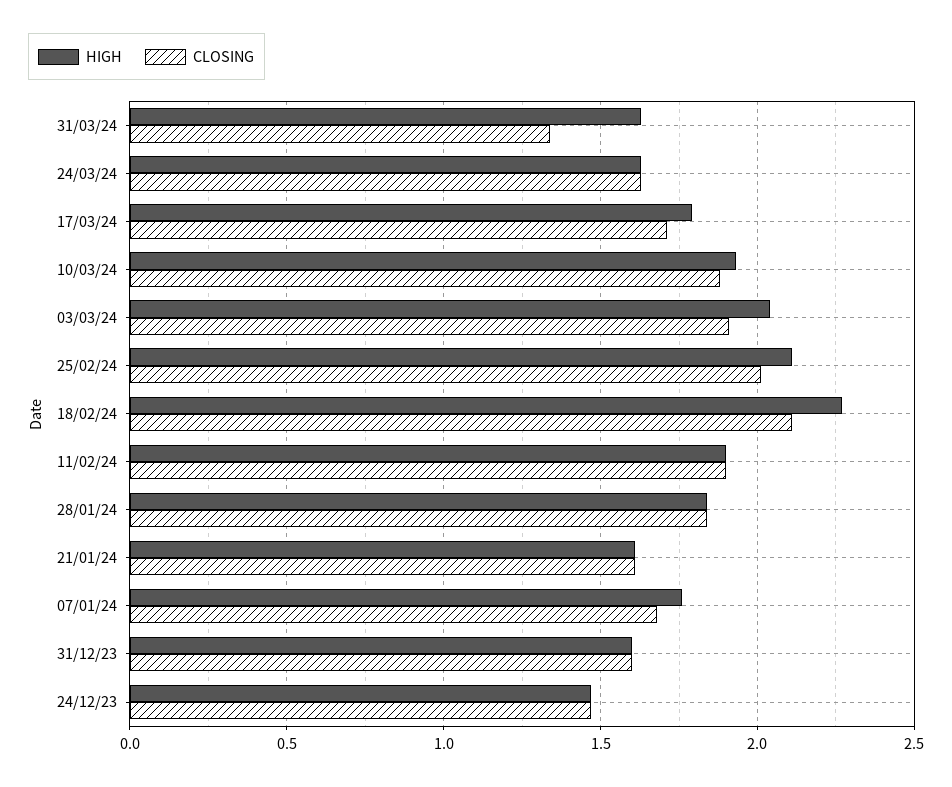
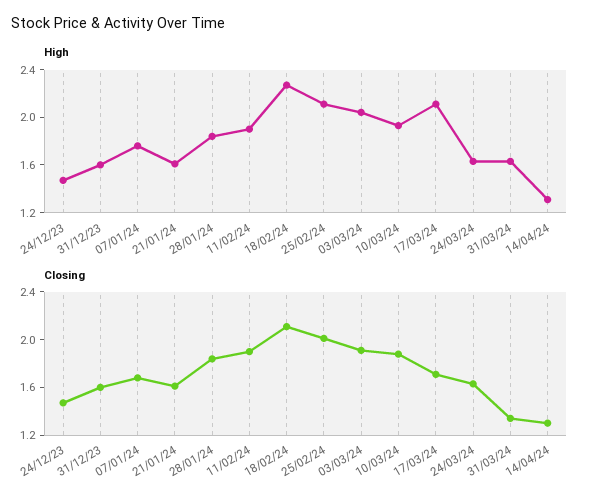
HIGH, 17/03/24: 1.8 -> 2.1
HIGH, 14/04/24: none -> 1.3
CLOSING, 14/04/24: none -> 1.3

